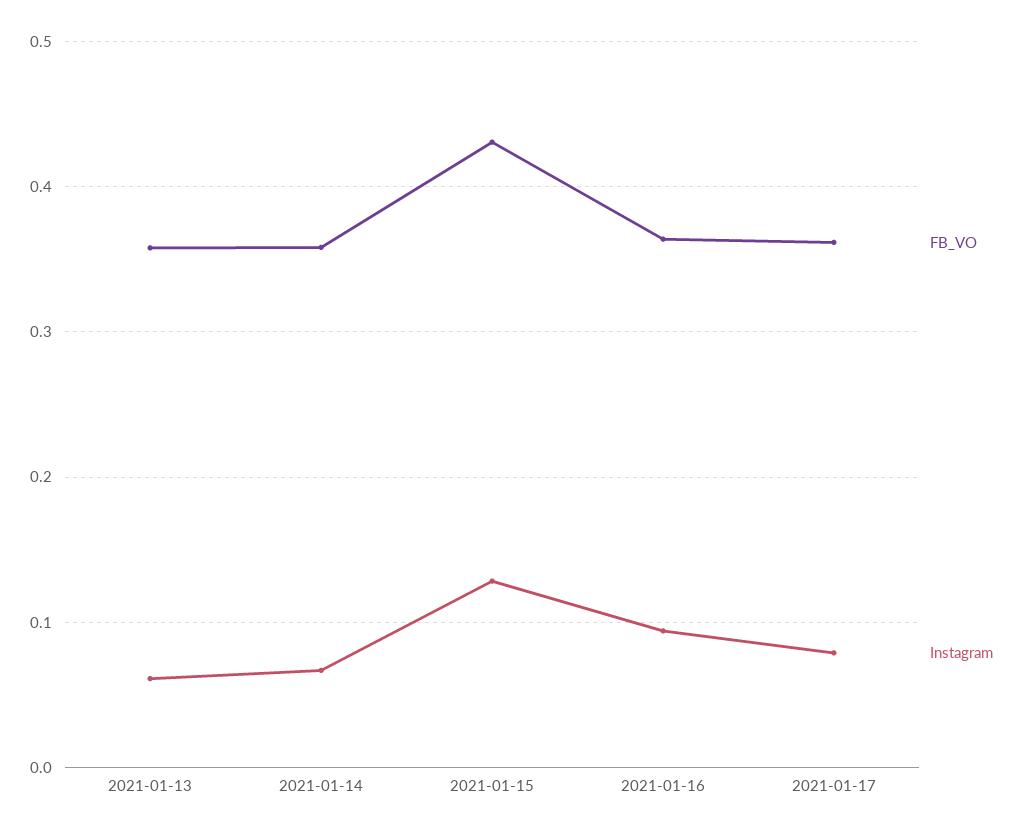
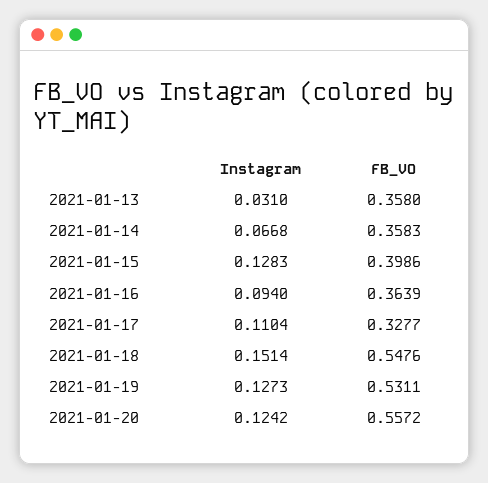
Instagram, 2021-01-13: 0.06 -> 0.031
FB_VO, 2021-01-15: 0.43 -> 0.3986
FB_VO, 2021-01-17: 0.36 -> 0.3277
Instagram, 2021-01-17: 0.08 -> 0.1104
Instagram, 2021-01-18: none -> 0.1514
FB_VO, 2021-01-18: none -> 0.5476
Instagram, 2021-01-19: none -> 0.1273
FB_VO, 2021-01-19: none -> 0.5311
Instagram, 2021-01-20: none -> 0.1242
FB_VO, 2021-01-20: none -> 0.5572

